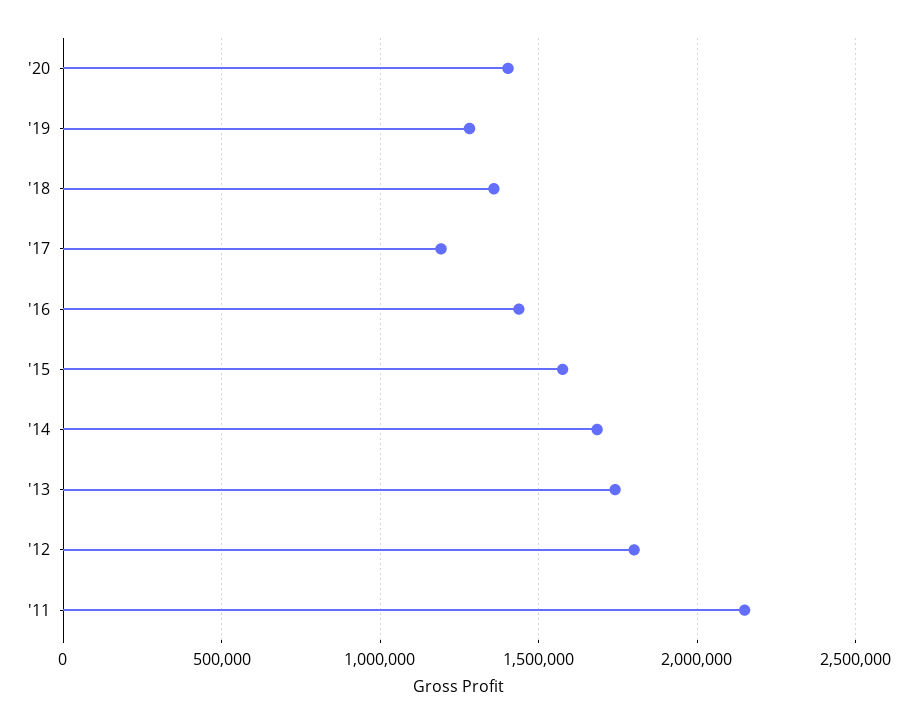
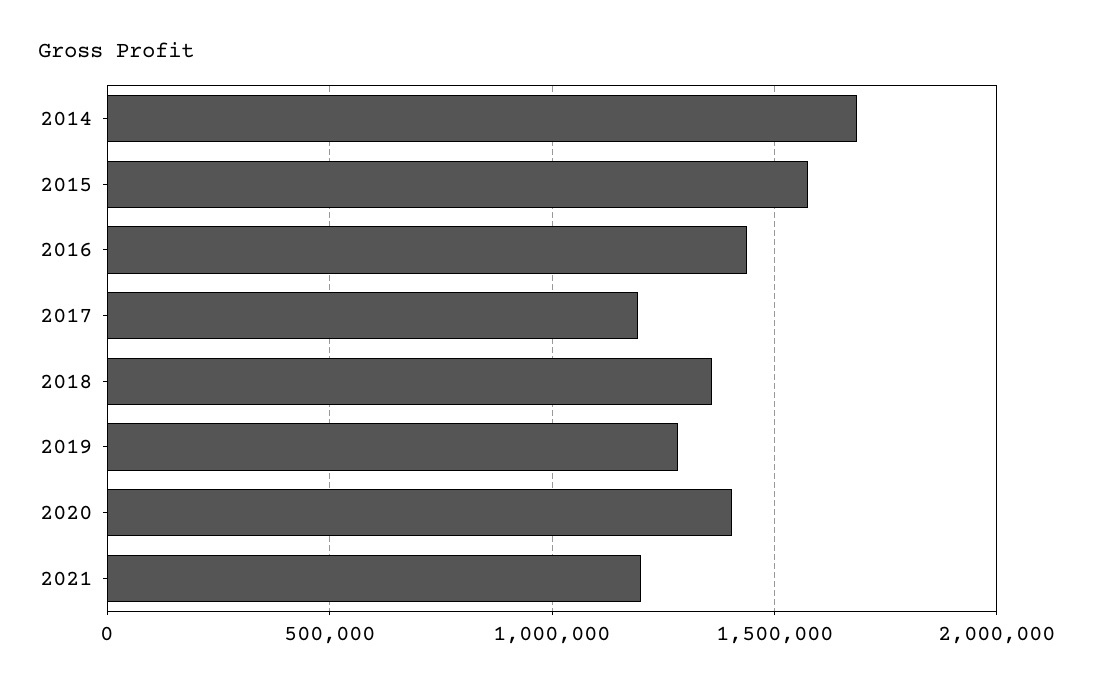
'13: 1750000 -> none
'12: 1800000 -> none
'11: 2150000 -> none
2021: none -> 1200000

